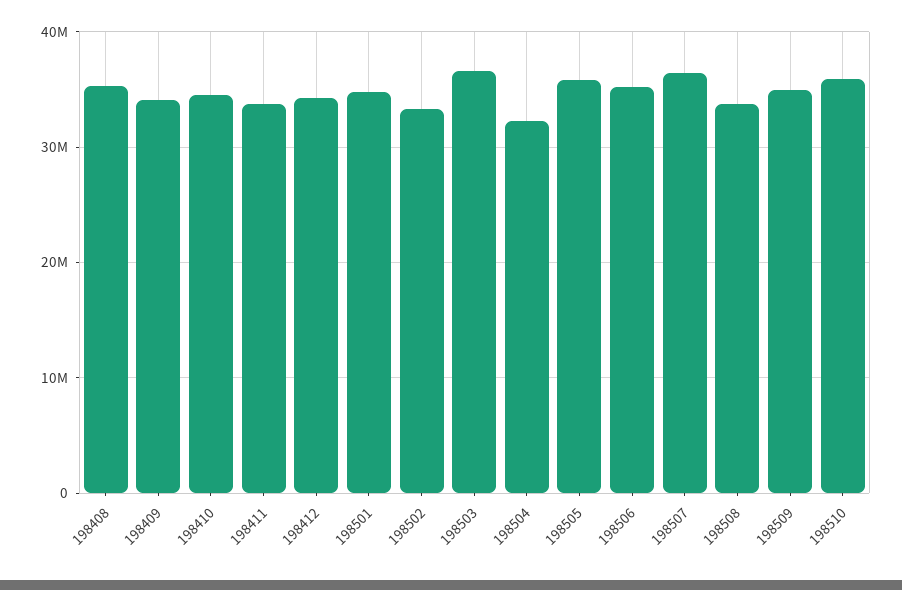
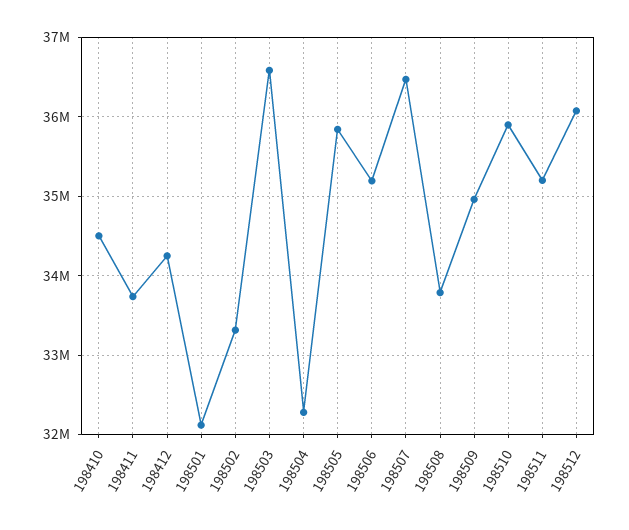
198408: 35000000 -> none
198409: 34000000 -> none
198501: 35000000 -> 32100000
198511: none -> 35200000
198512: none -> 36100000

